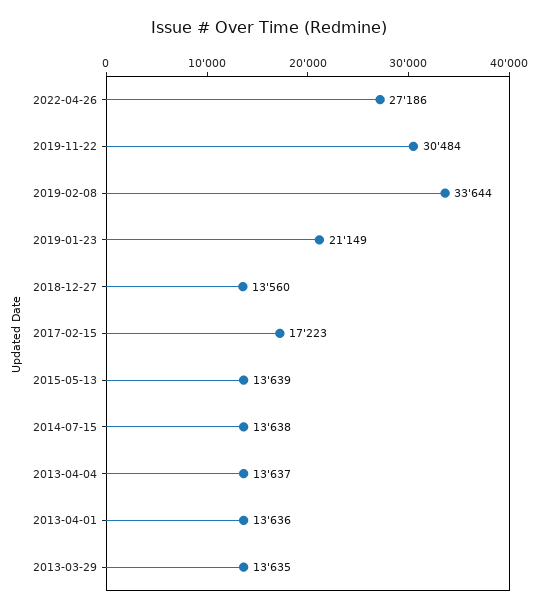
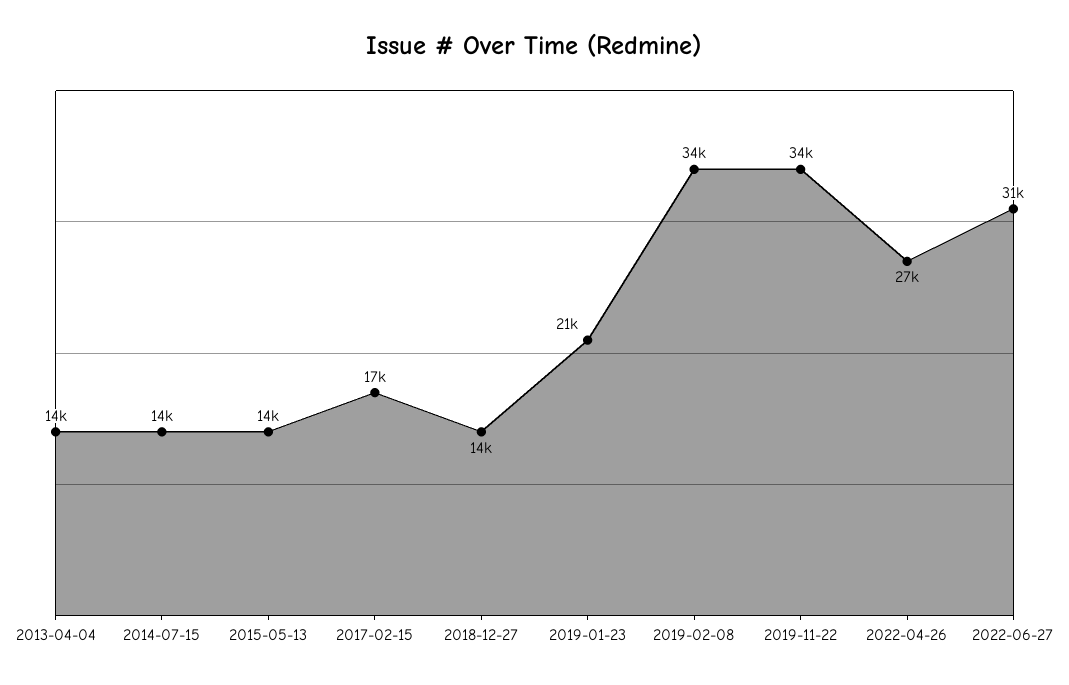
2019-11-22: 30484 -> 34000
2013-04-01: 13636 -> none
2013-03-29: 13635 -> none
2022-06-27: none -> 31000

